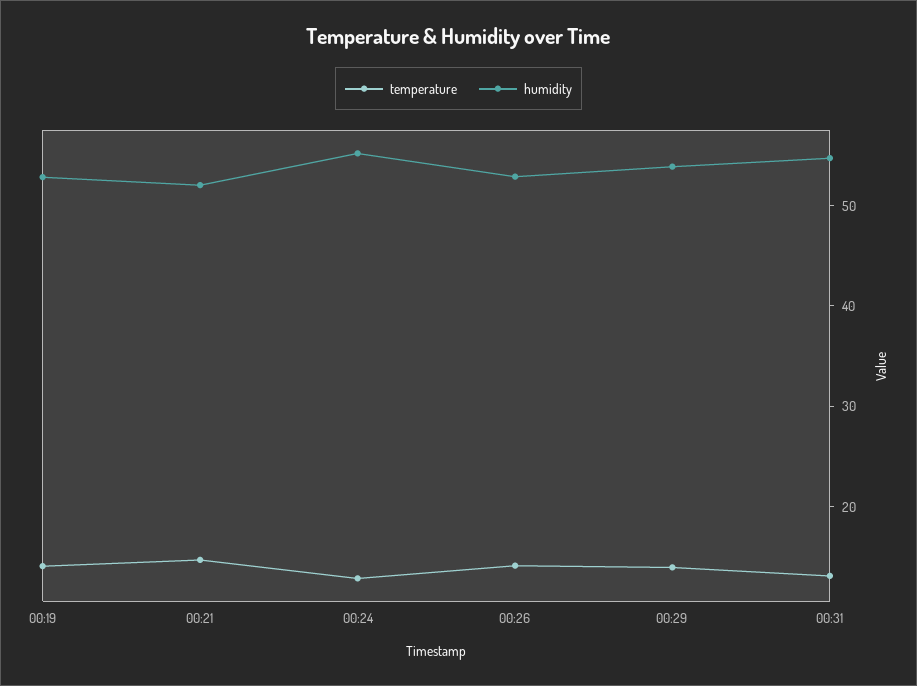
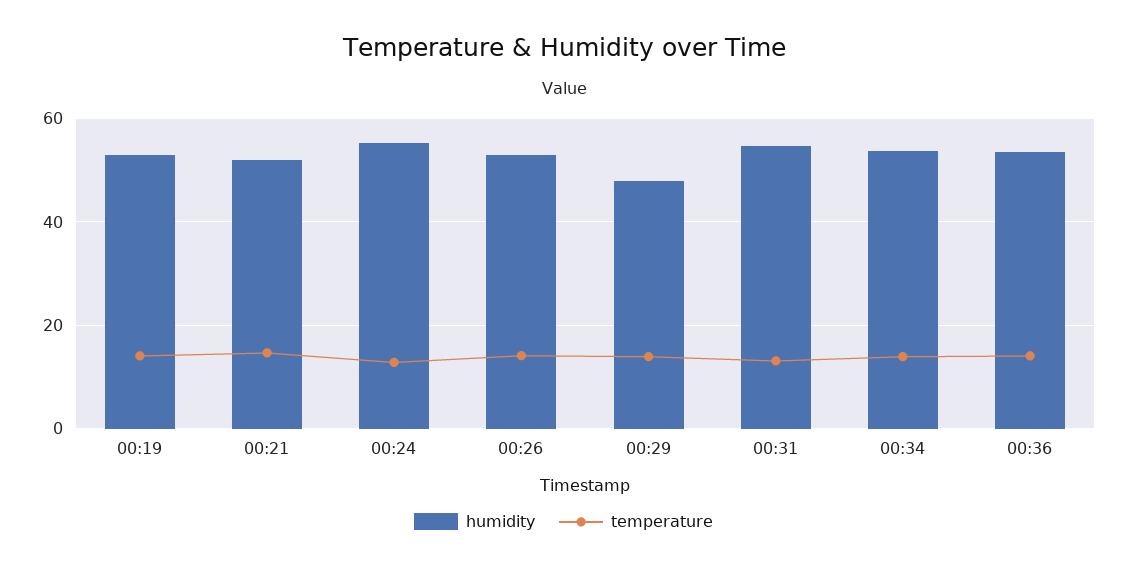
humidity, 00:29: 54 -> 48
humidity, 00:34: none -> 54
temperature, 00:34: none -> 14
humidity, 00:36: none -> 54
temperature, 00:36: none -> 14

